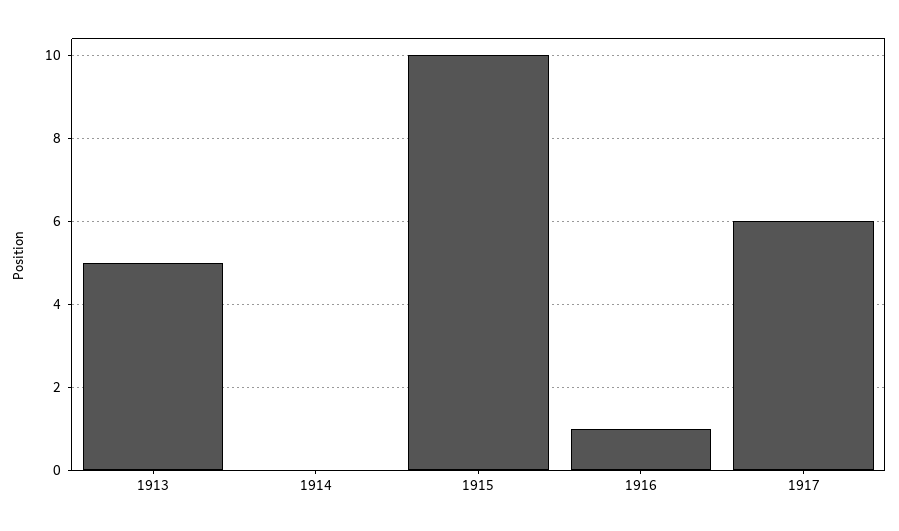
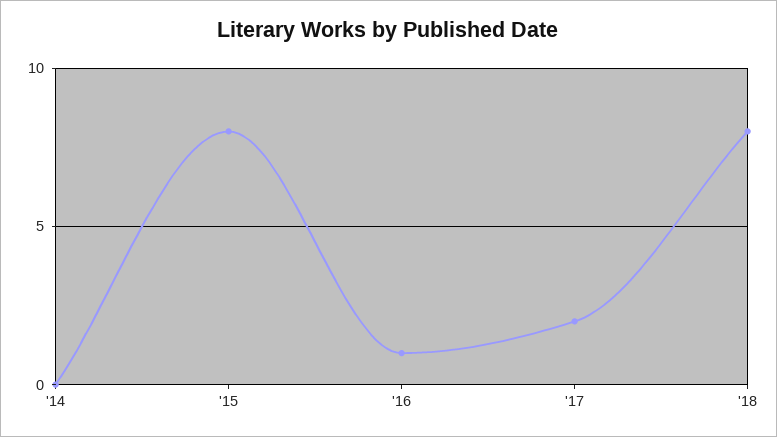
1913: 5 -> none
1915: 10 -> 8
1917: 6 -> 2
'18: none -> 8

